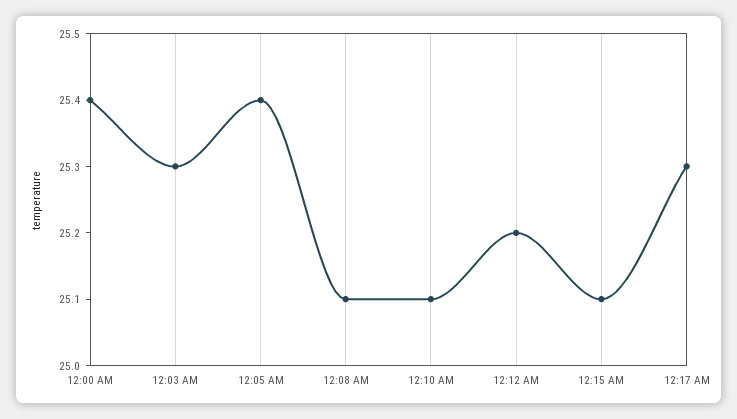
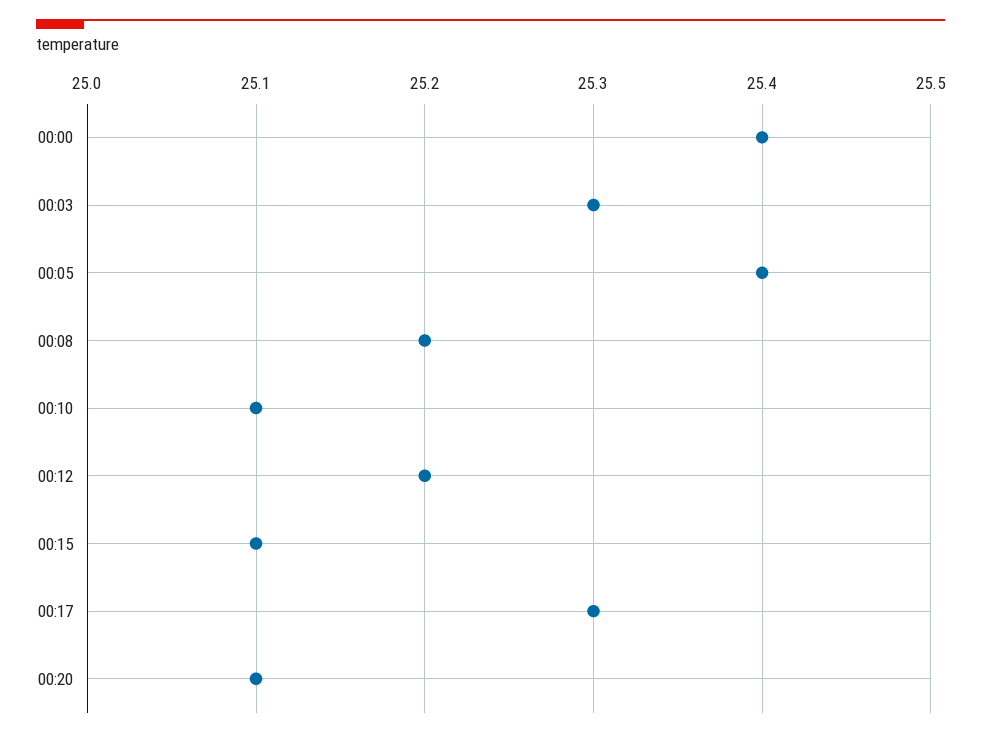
12:08 AM: 25.1 -> 25.2
00:20: none -> 25.1

